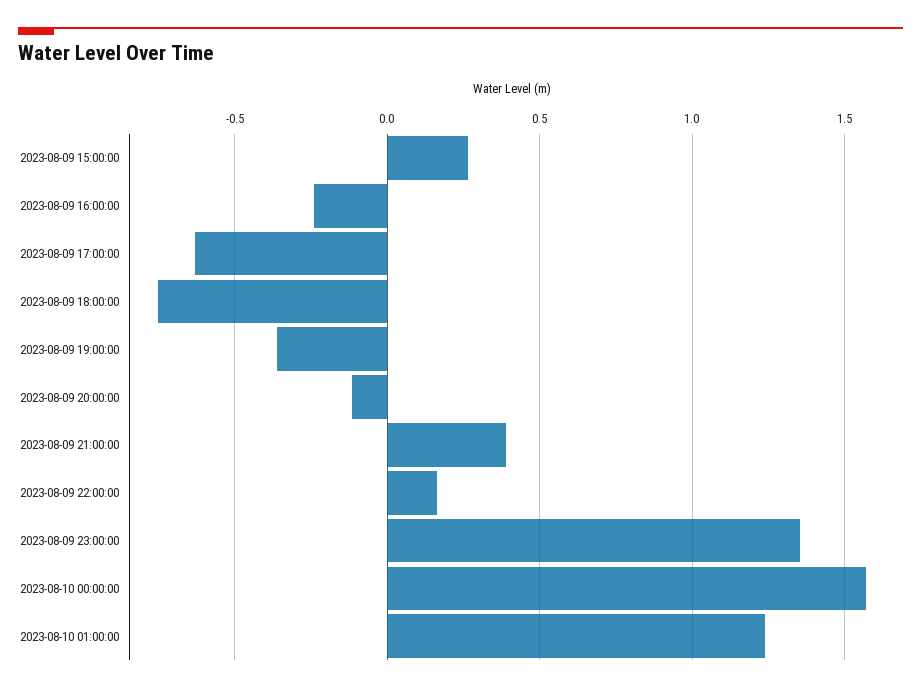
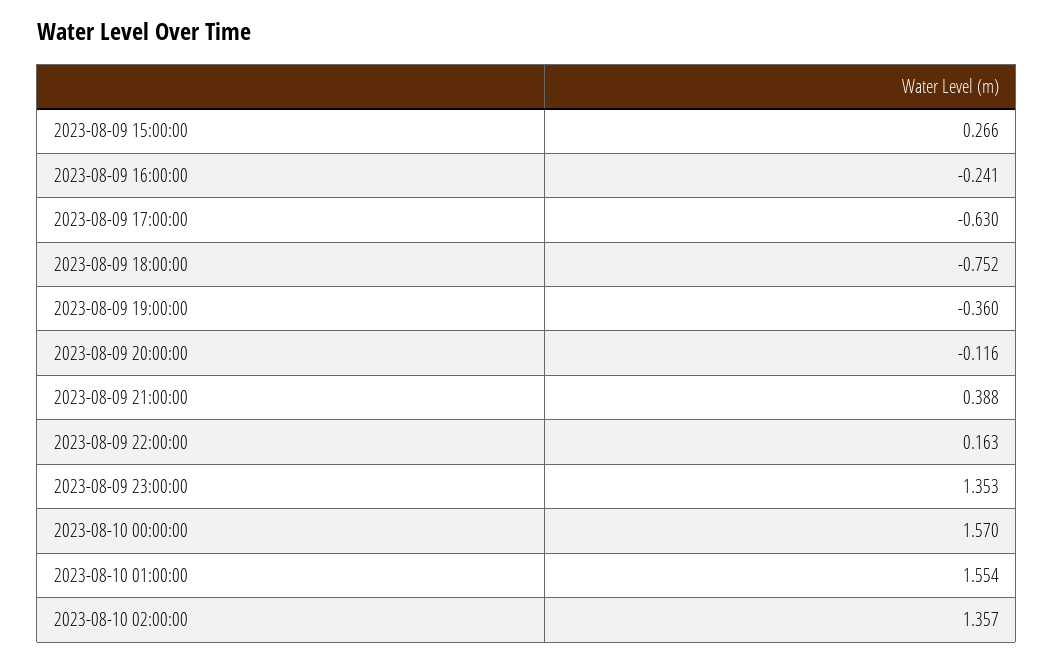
2023-08-10 01:00:00: 1.25 -> 1.554
2023-08-10 02:00:00: none -> 1.357

